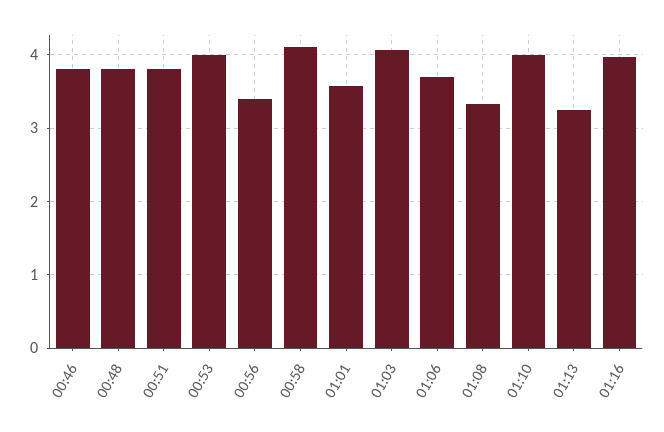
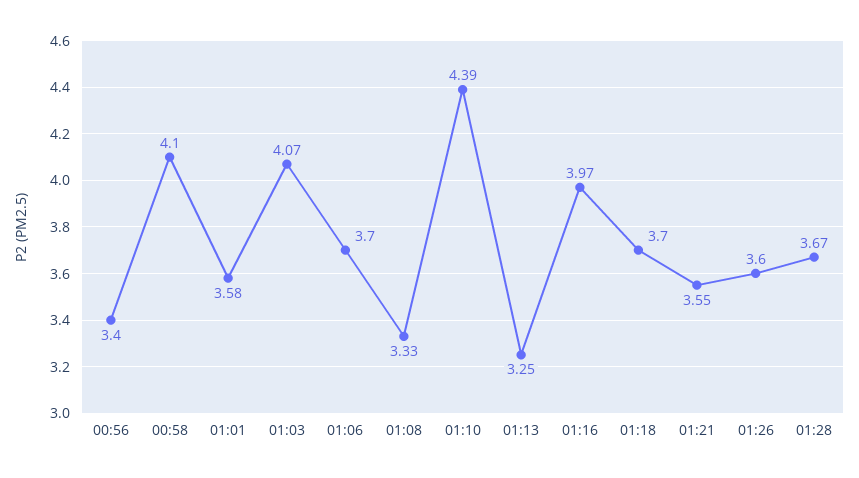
00:46: 3.8 -> none
00:48: 3.8 -> none
00:51: 3.8 -> none
00:53: 4 -> none
01:10: 4 -> 4.39
01:18: none -> 3.7
01:21: none -> 3.55
01:26: none -> 3.6
01:28: none -> 3.67

